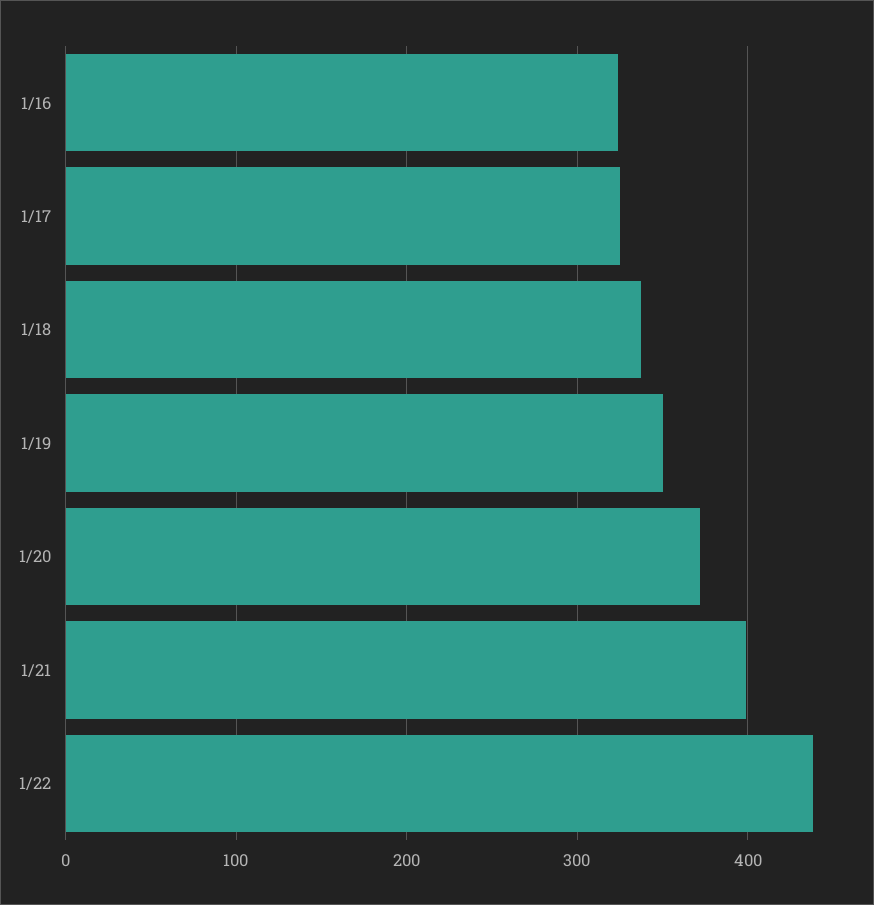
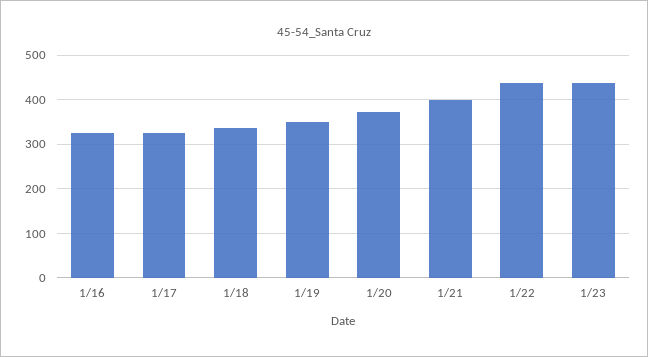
1/23: none -> 440

